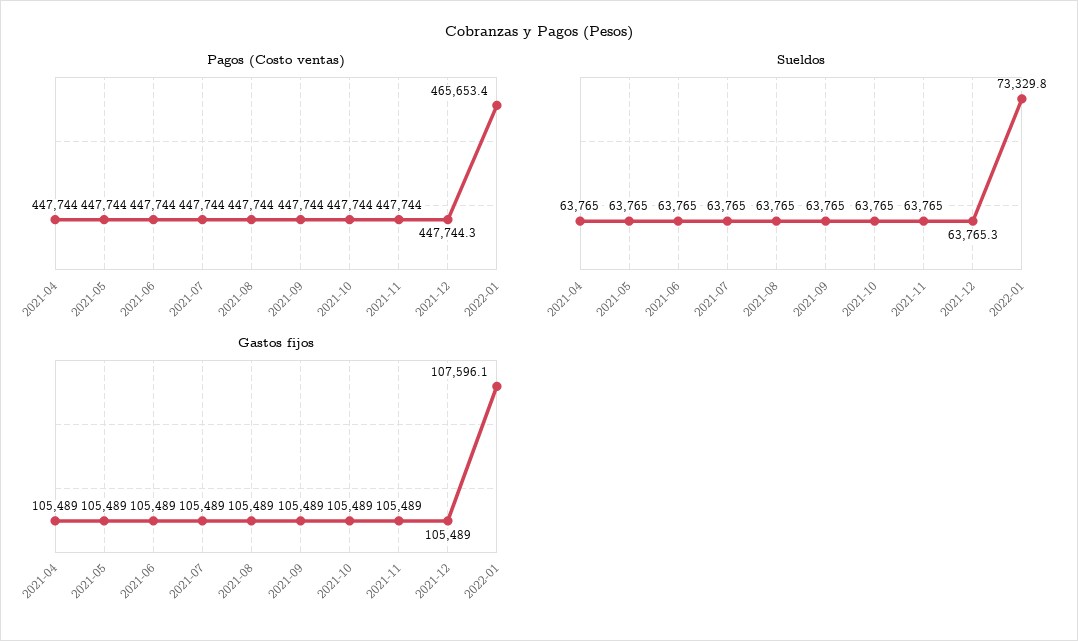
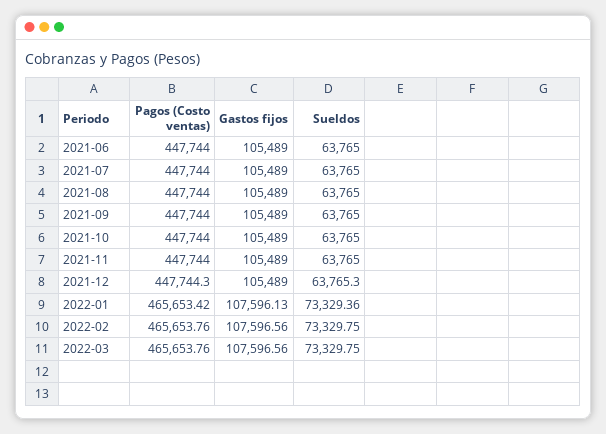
Pagos (Costo ventas), 2021-04: 447744 -> none
Pagos (Costo ventas), 2021-05: 447744 -> none
Sueldos, 2021-04: 63765 -> none
Sueldos, 2021-05: 63765 -> none
Sueldos, 2022-01: 73329.8 -> 73329.36
Gastos fijos, 2021-04: 105489 -> none
Gastos fijos, 2021-05: 105489 -> none
Pagos (Costo ventas), 2022-02: none -> 465653.76
Gastos fijos, 2022-02: none -> 107596.56
Sueldos, 2022-02: none -> 73329.75
Pagos (Costo ventas), 2022-03: none -> 465653.76
Gastos fijos, 2022-03: none -> 107596.56
Sueldos, 2022-03: none -> 73329.75

